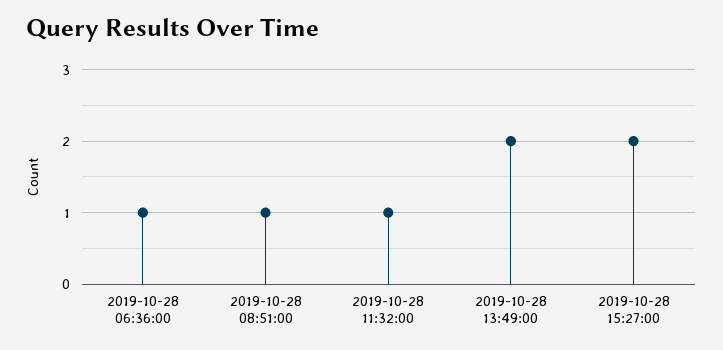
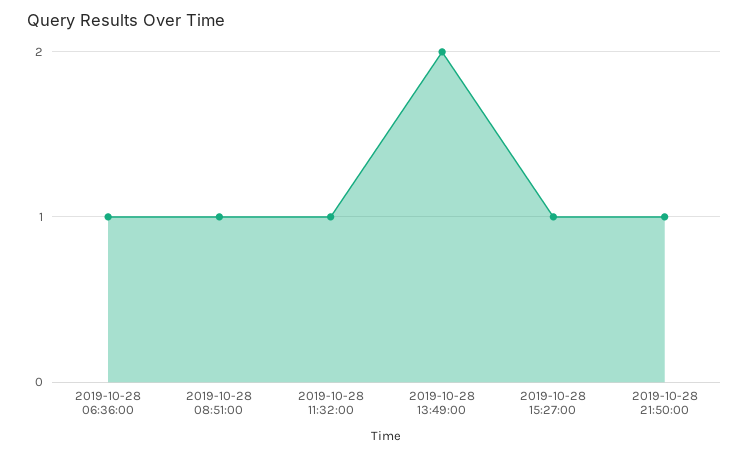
2019-10-28 15:27:00: 2 -> 1
2019-10-28 21:50:00: none -> 1

